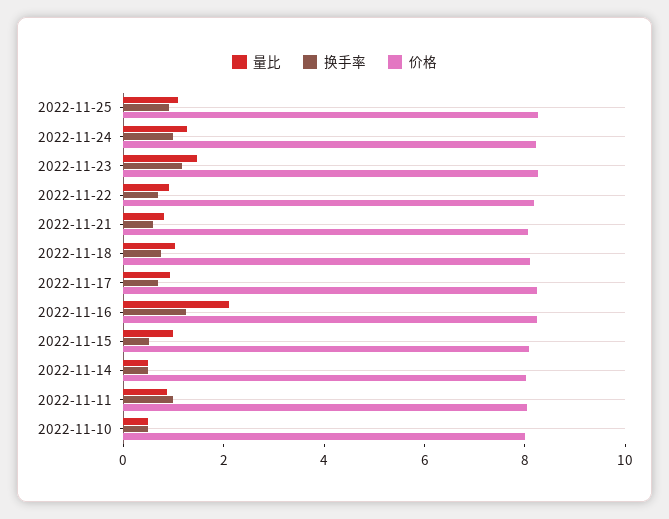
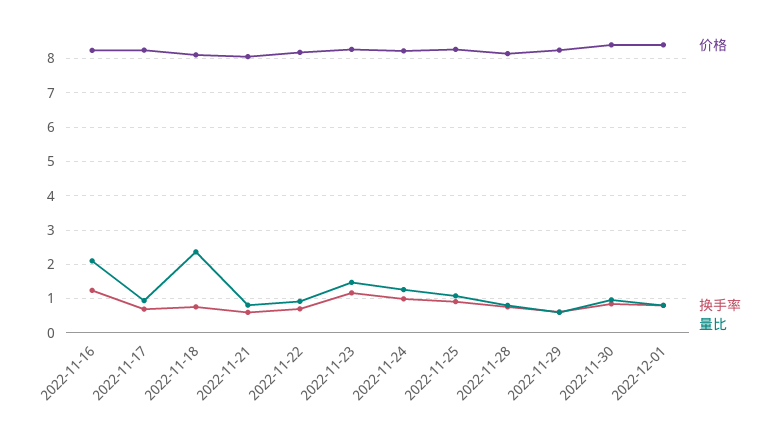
量比, 2022-11-18: 1 -> 2.4
量比, 2022-11-15: 1 -> none
换手率, 2022-11-15: 0.5 -> none
价格, 2022-11-15: 8 -> none
量比, 2022-11-14: 0.5 -> none
换手率, 2022-11-14: 0.5 -> none
价格, 2022-11-14: 8 -> none
量比, 2022-11-11: 1 -> none
换手率, 2022-11-11: 1 -> none
价格, 2022-11-11: 8 -> none
量比, 2022-11-10: 0.5 -> none
换手率, 2022-11-10: 0.5 -> none
价格, 2022-11-10: 8 -> none
价格, 2022-11-28: none -> 8.2
换手率, 2022-11-28: none -> 0.8
量比, 2022-11-28: none -> 0.8
价格, 2022-11-29: none -> 8.2
换手率, 2022-11-29: none -> 0.6
量比, 2022-11-29: none -> 0.6
价格, 2022-11-30: none -> 8.4
换手率, 2022-11-30: none -> 0.8
量比, 2022-11-30: none -> 1
价格, 2022-12-01: none -> 8.4
换手率, 2022-12-01: none -> 0.8
量比, 2022-12-01: none -> 0.8

